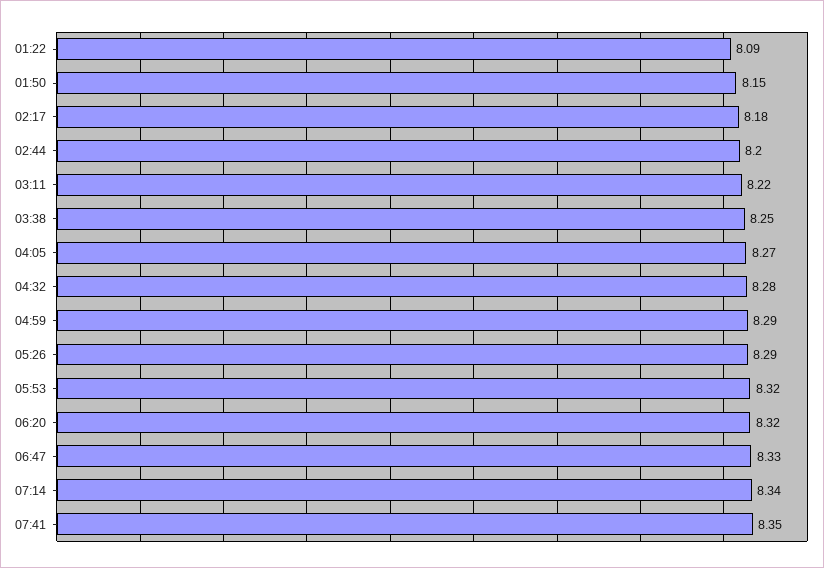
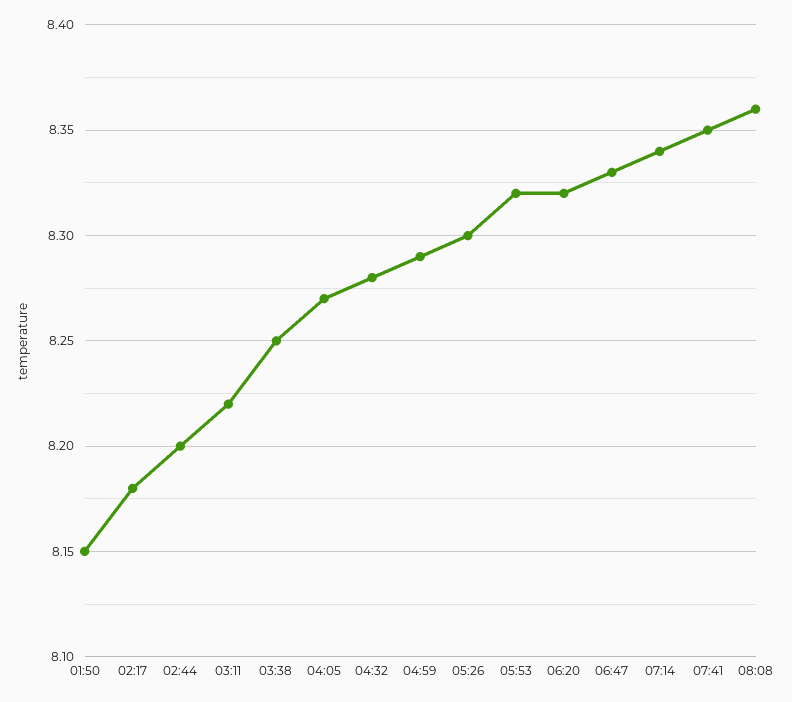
01:22: 8.09 -> none
05:26: 8.29 -> 8.3
08:08: none -> 8.36

